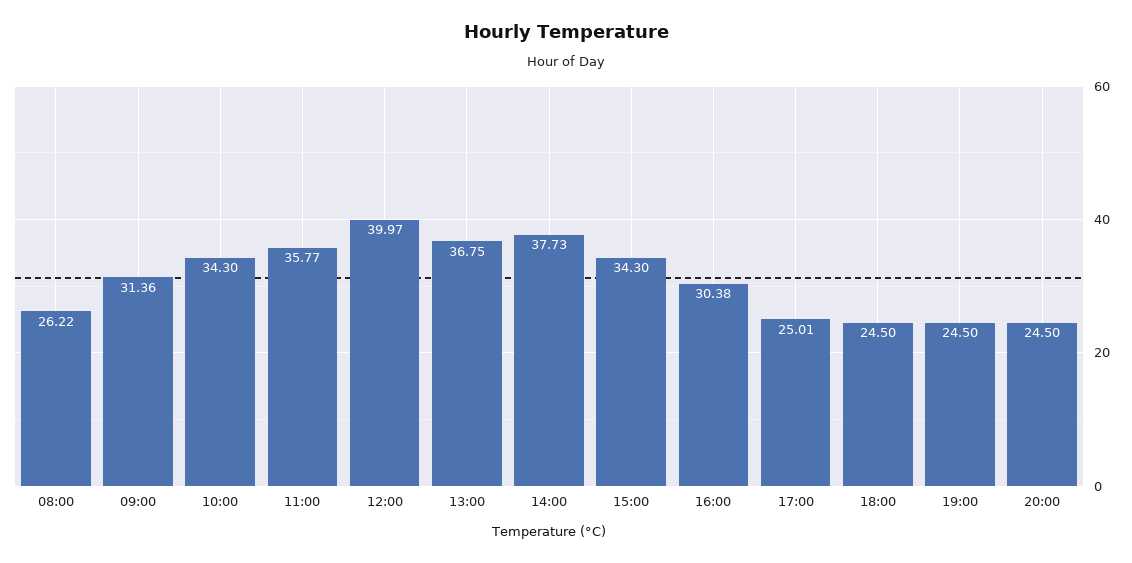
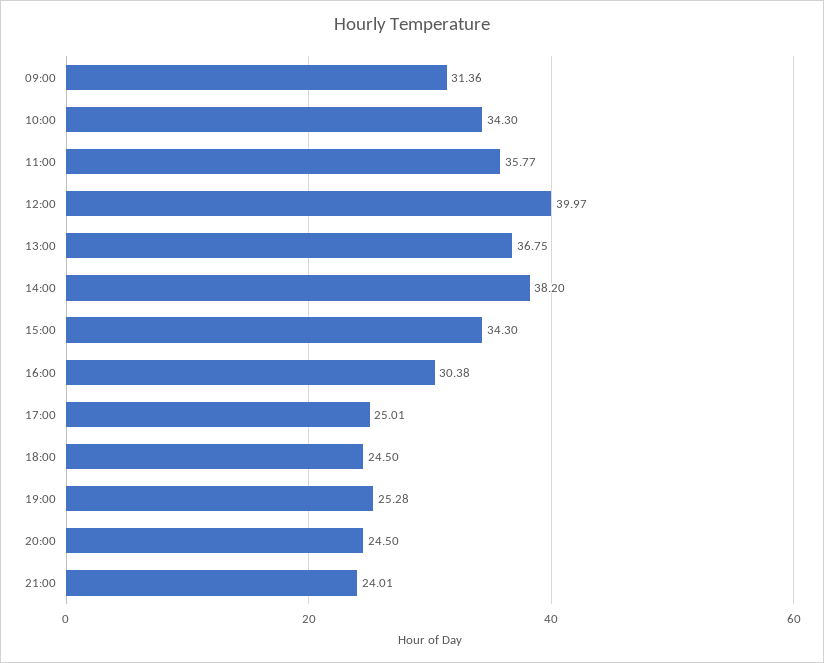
08:00: 26.22 -> none
14:00: 37.73 -> 38.2
19:00: 24.5 -> 25.28
21:00: none -> 24.01

